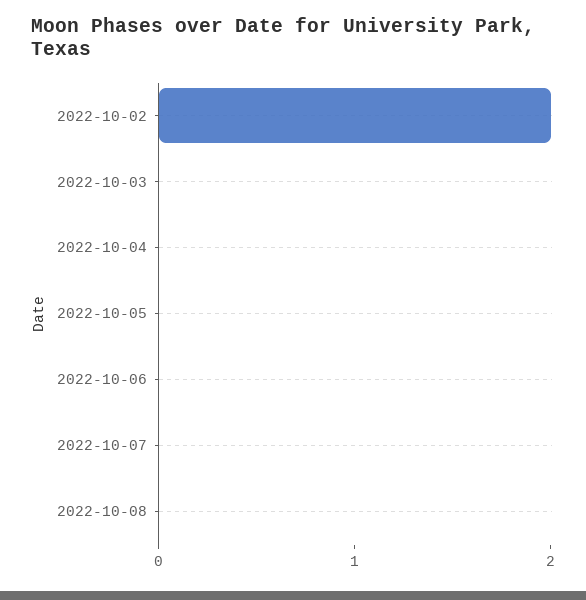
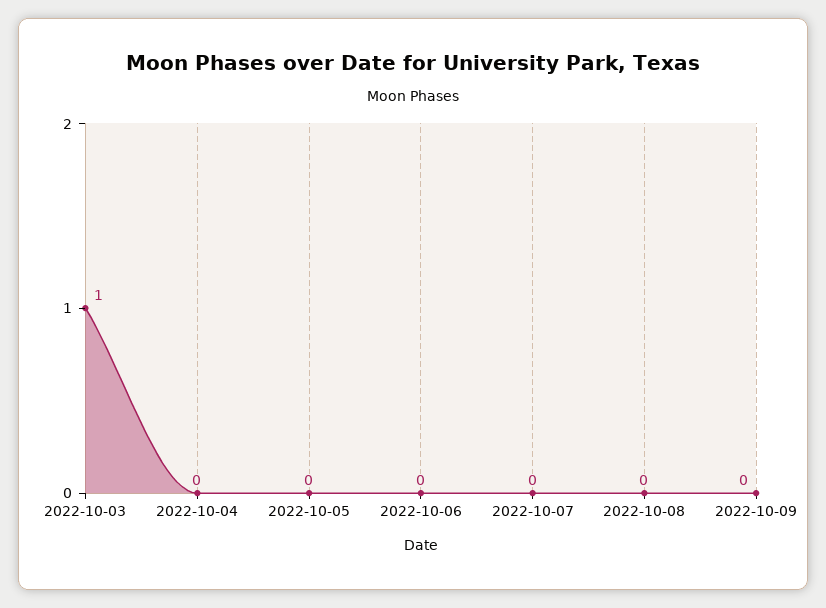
2022-10-02: 2 -> none
2022-10-03: 0 -> 1
2022-10-09: none -> 0

